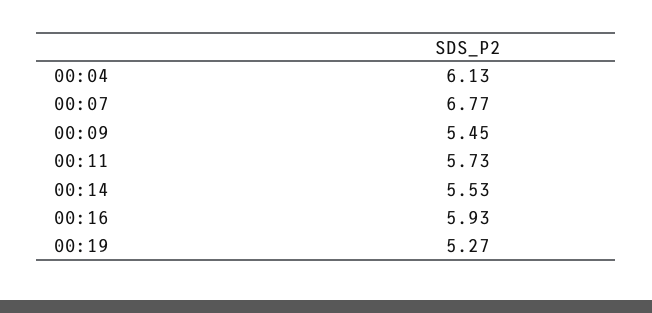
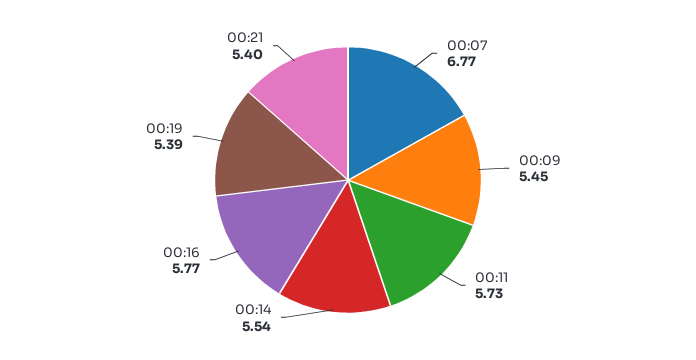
00:04: 6.13 -> none
00:14: 5.53 -> 5.54
00:16: 5.93 -> 5.77
00:19: 5.27 -> 5.39
00:21: none -> 5.4

